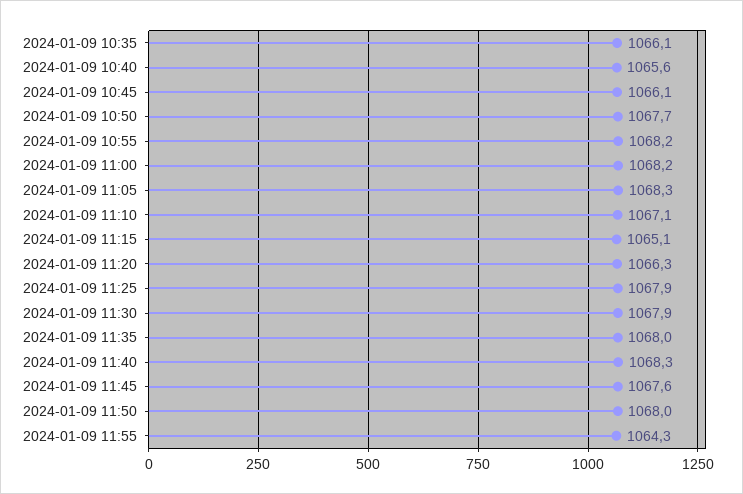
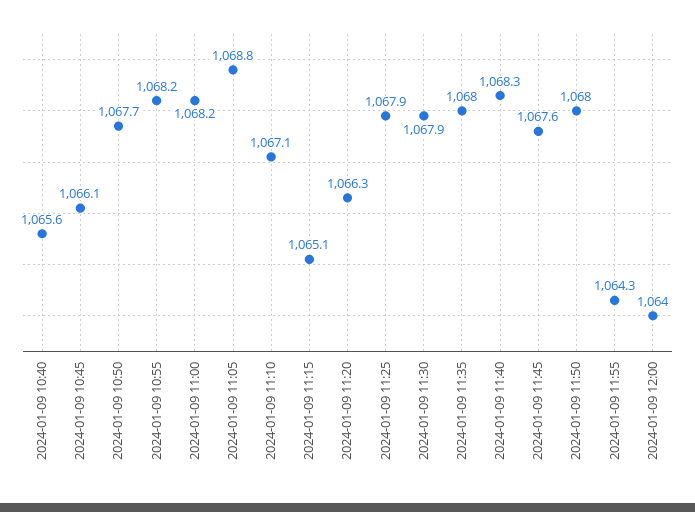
2024-01-09 10:35: 1066.1 -> none
2024-01-09 11:05: 1068.3 -> 1068.8
2024-01-09 12:00: none -> 1064

